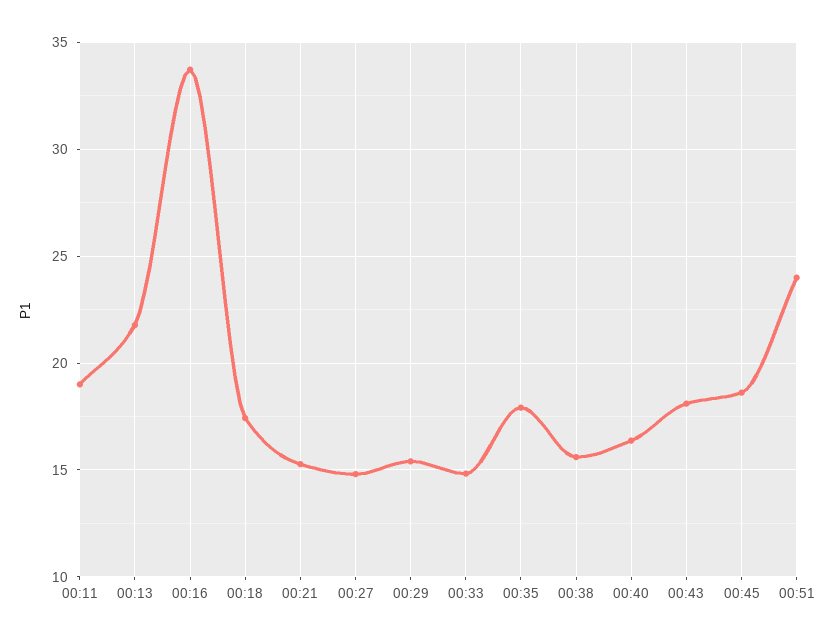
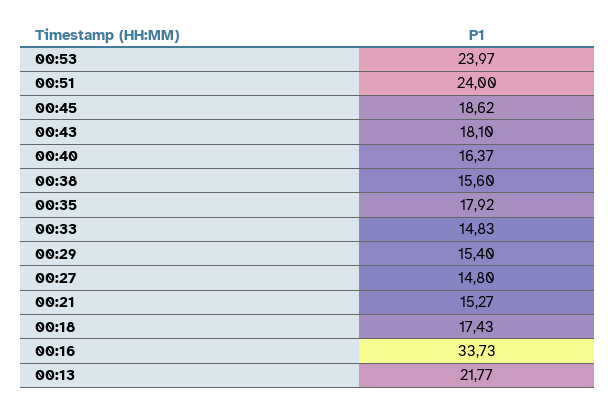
00:11: 19 -> none
00:53: none -> 23.97

